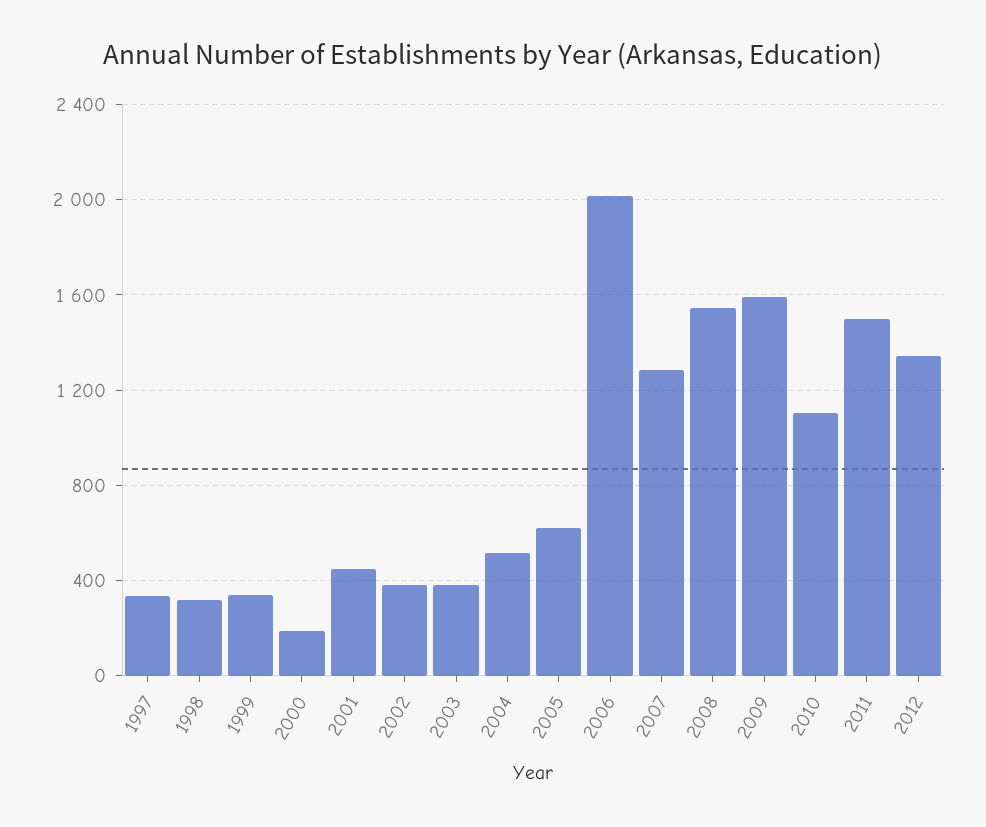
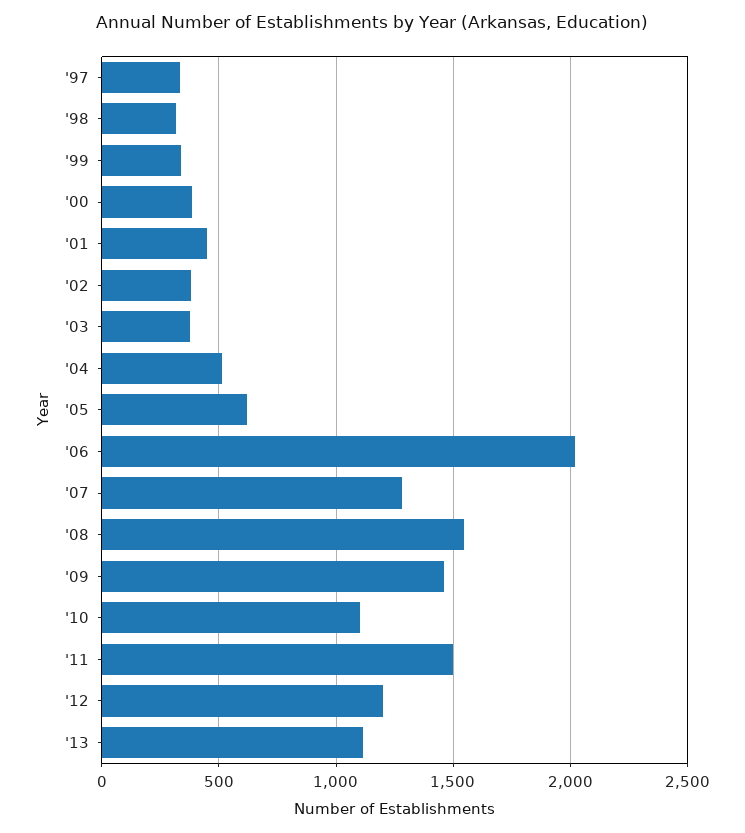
2000: 200 -> 400
2009: 1600 -> 1450
2012: 1350 -> 1200
'13: none -> 1100

